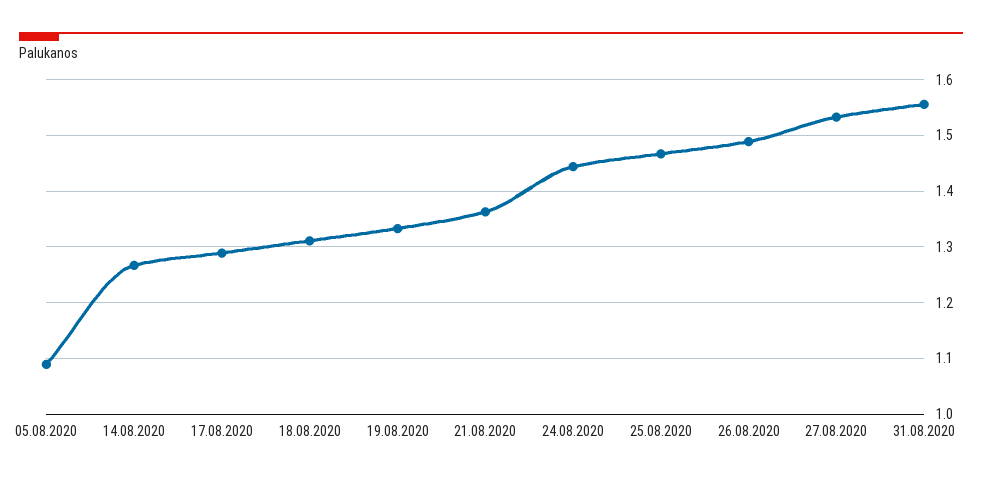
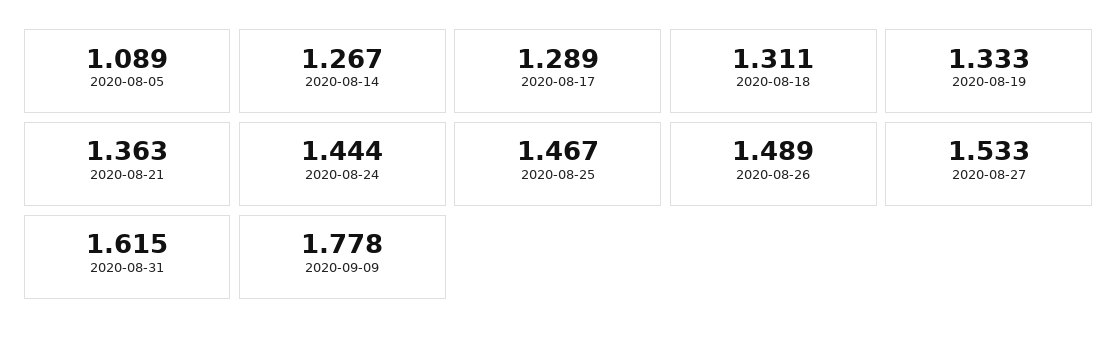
31.08.2020: 1.56 -> 1.615
2020-09-09: none -> 1.778

